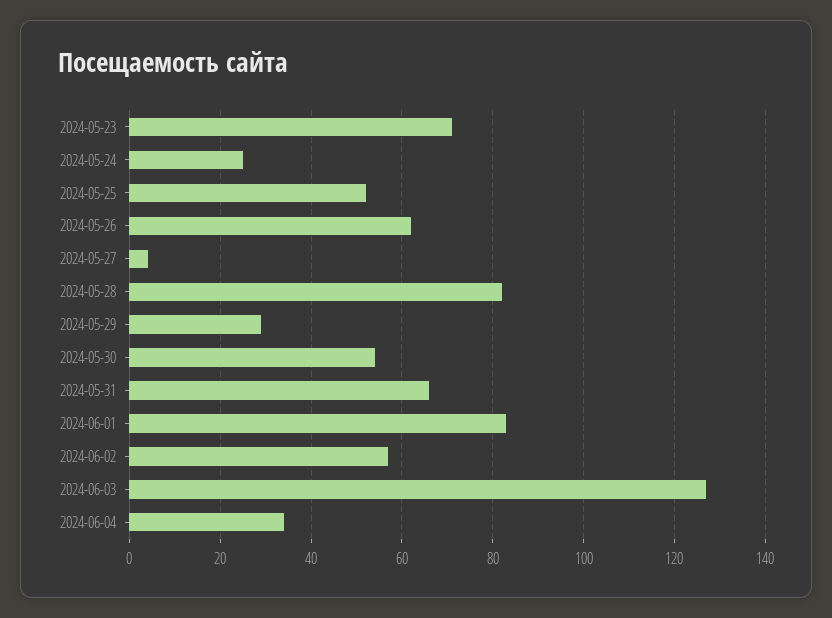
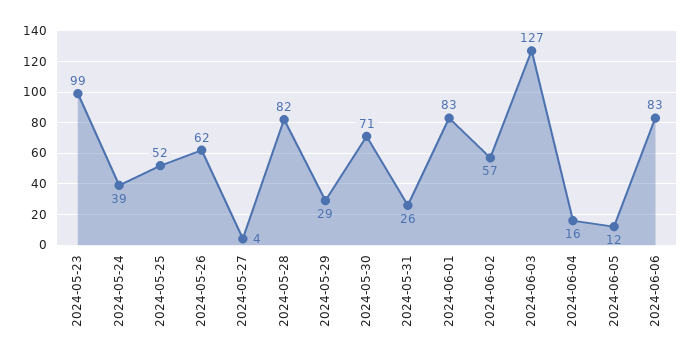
2024-05-23: 70 -> 99
2024-05-24: 25 -> 39
2024-05-30: 55 -> 71
2024-05-31: 65 -> 26
2024-06-04: 35 -> 16
2024-06-05: none -> 12
2024-06-06: none -> 83

